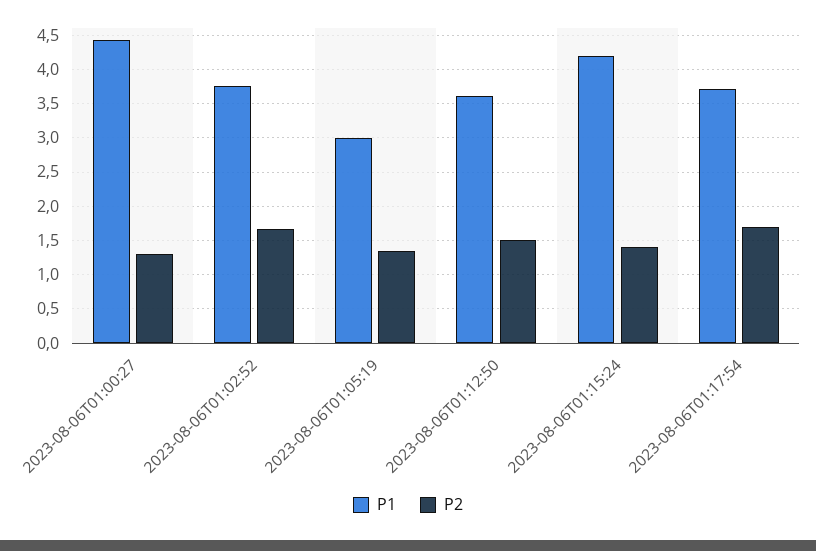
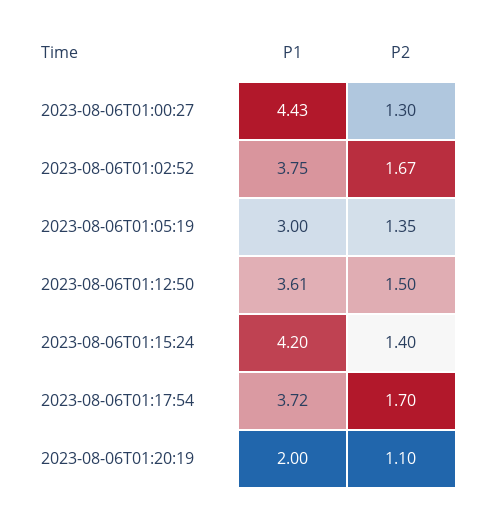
P1, 2023-08-06T01:20:19: none -> 2
P2, 2023-08-06T01:20:19: none -> 1.1

